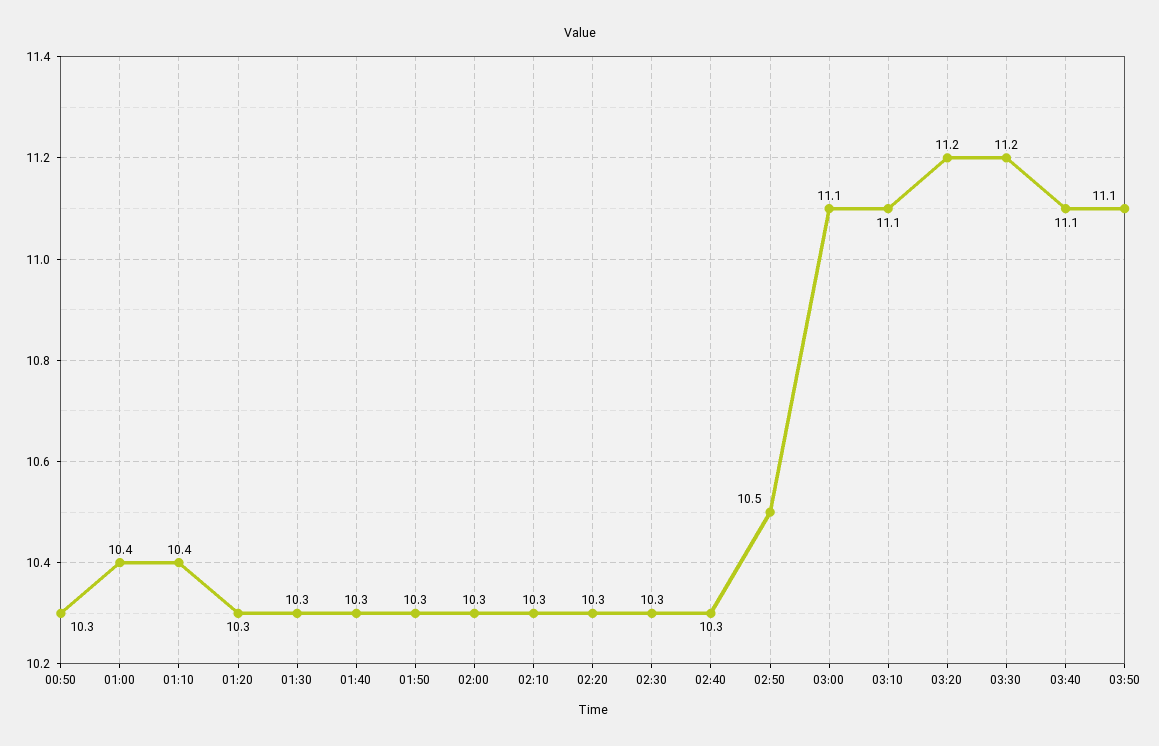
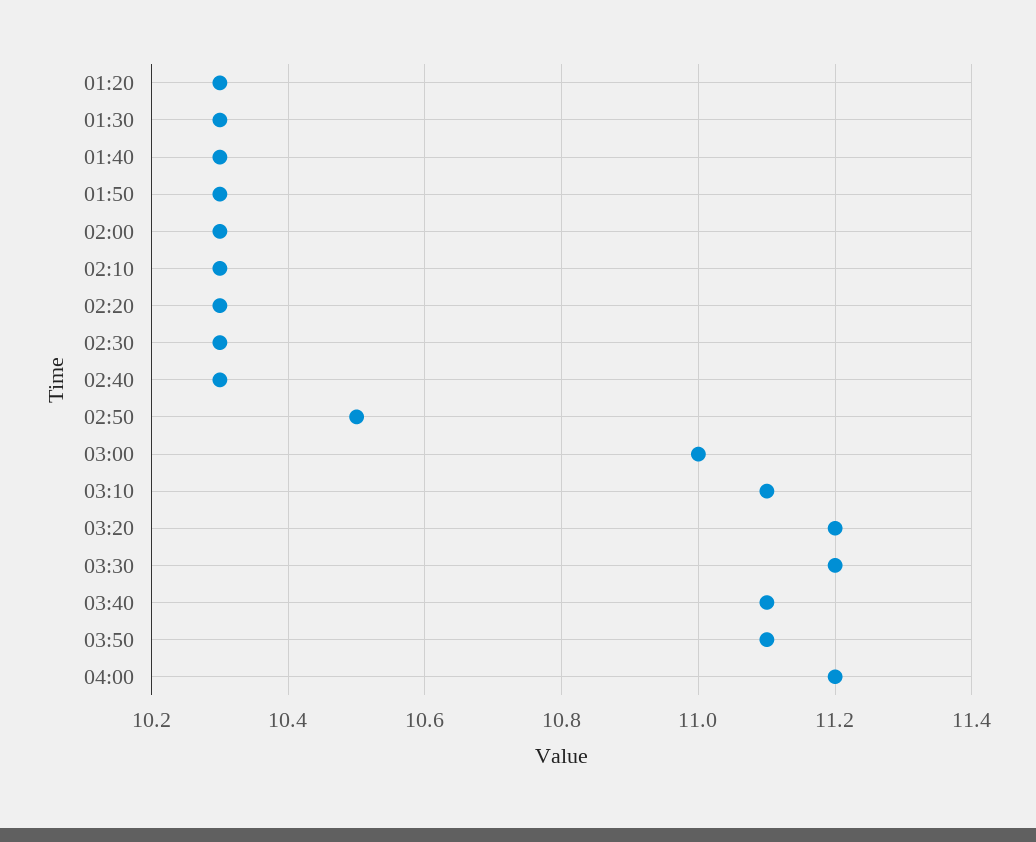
00:50: 10.3 -> none
01:00: 10.4 -> none
01:10: 10.4 -> none
03:00: 11.1 -> 11
04:00: none -> 11.2

